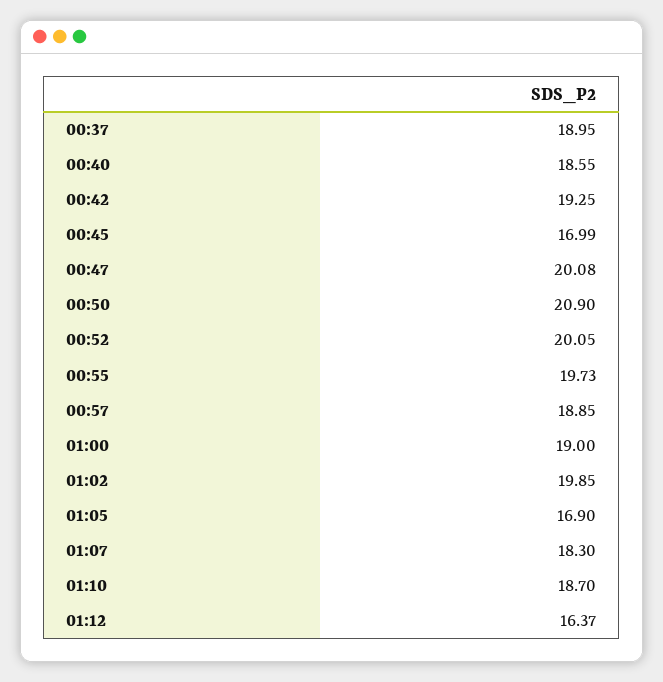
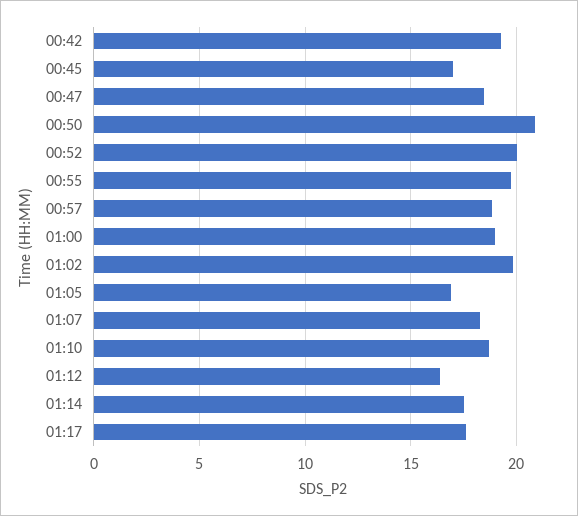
00:37: 18.95 -> none
00:40: 18.55 -> none
00:47: 20.08 -> 18.5
01:14: none -> 17.5
01:17: none -> 17.5

